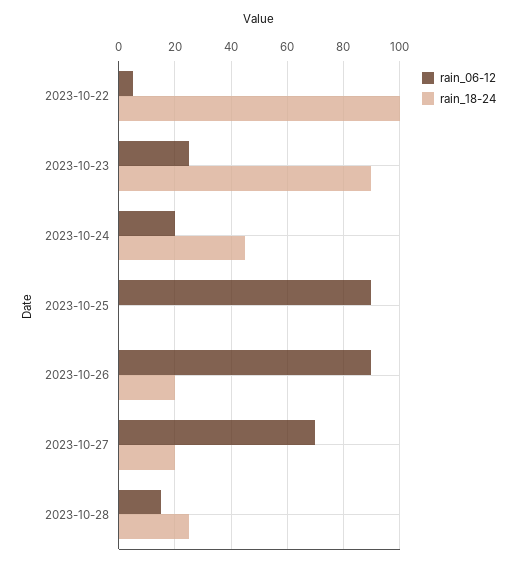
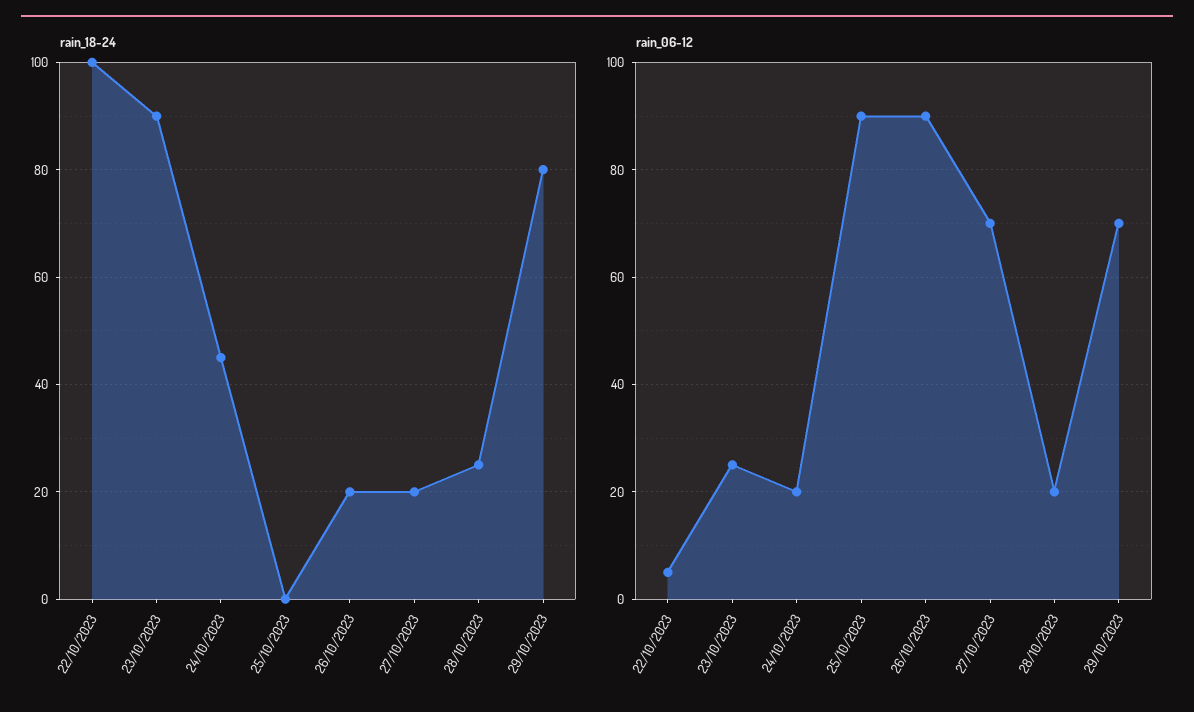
rain_06-12, 2023-10-28: 15 -> 20
rain_18-24, 29/10/2023: none -> 80
rain_06-12, 29/10/2023: none -> 70

